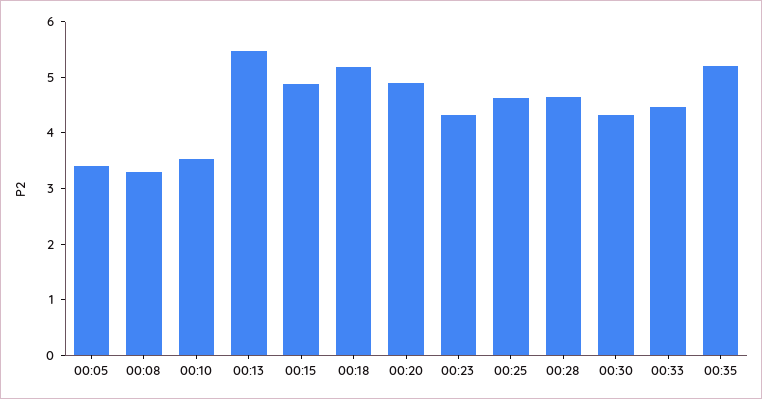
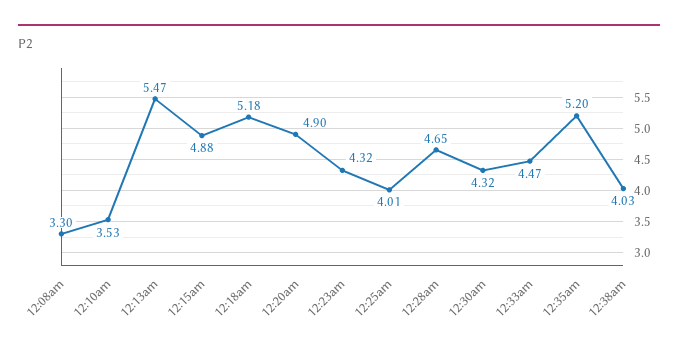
00:05: 3.4 -> none
00:25: 4.6 -> 4.01
12:38am: none -> 4.03

